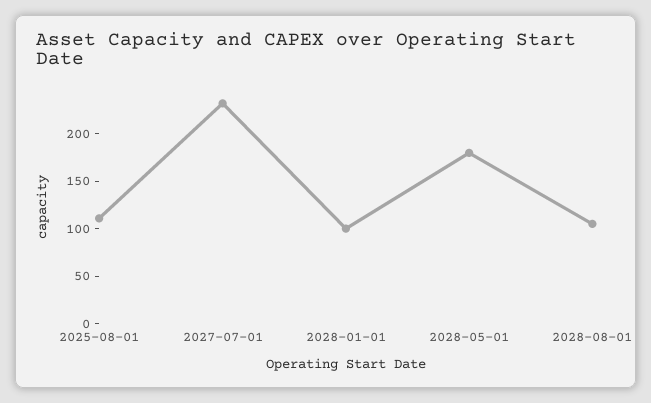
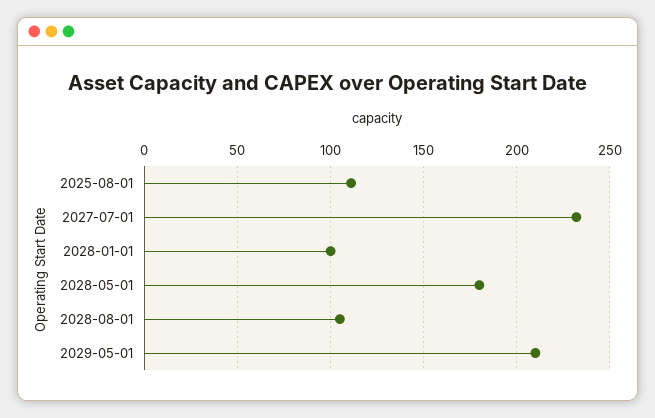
2029-05-01: none -> 210

